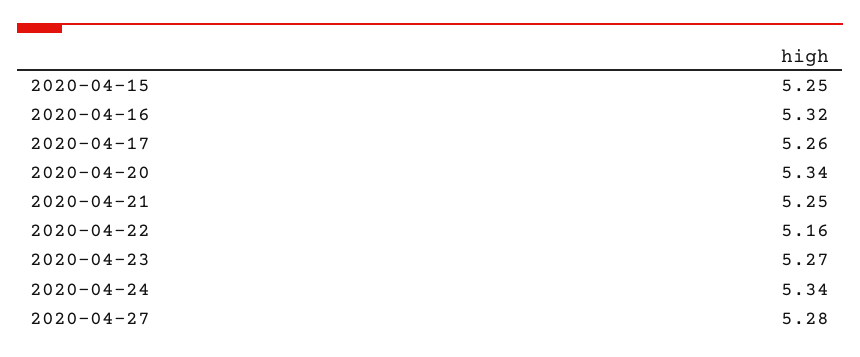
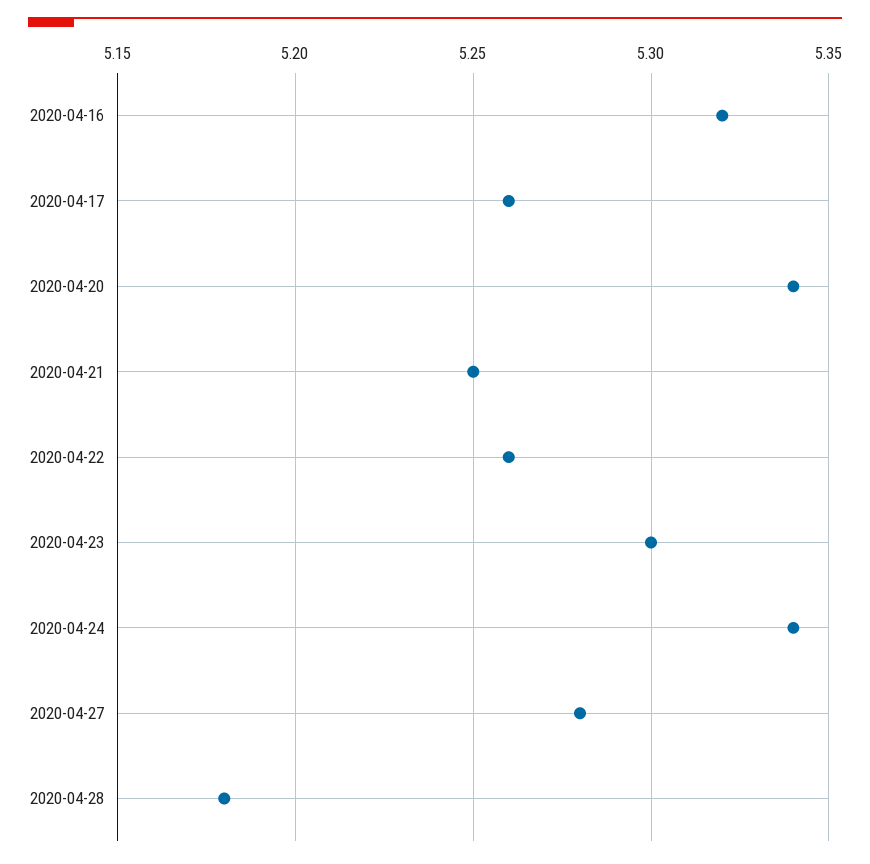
2020-04-15: 5.25 -> none
2020-04-22: 5.16 -> 5.26
2020-04-23: 5.27 -> 5.3
2020-04-28: none -> 5.18

